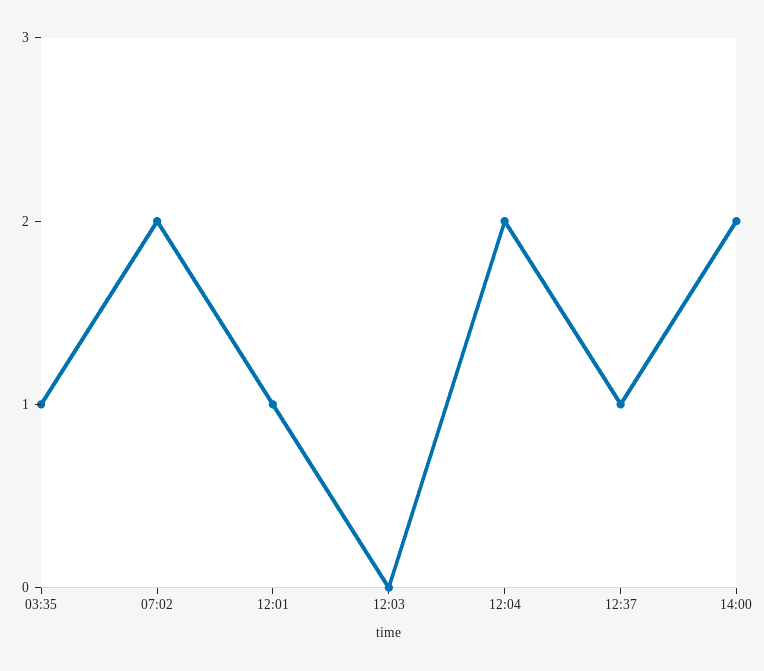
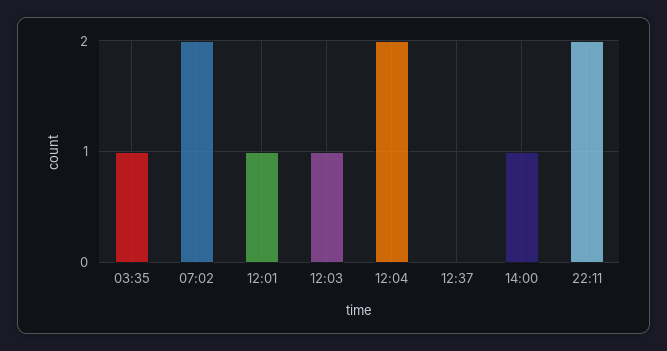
12:03: 0 -> 1
12:37: 1 -> 0
14:00: 2 -> 1
22:11: none -> 2

